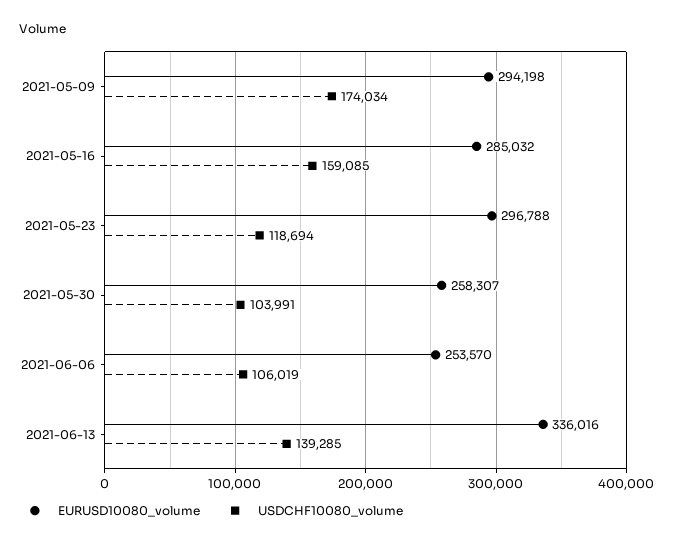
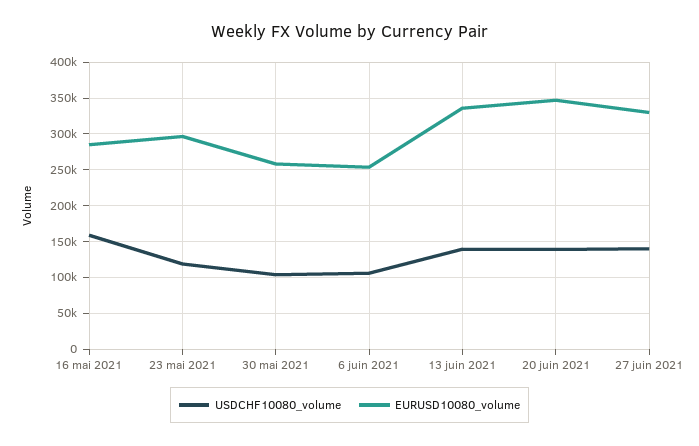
EURUSD10080_volume, 2021-05-09: 294198 -> none
USDCHF10080_volume, 2021-05-09: 174034 -> none
USDCHF10080_volume, 20 juin 2021: none -> 140000
EURUSD10080_volume, 20 juin 2021: none -> 350000
USDCHF10080_volume, 27 juin 2021: none -> 140000
EURUSD10080_volume, 27 juin 2021: none -> 330000

